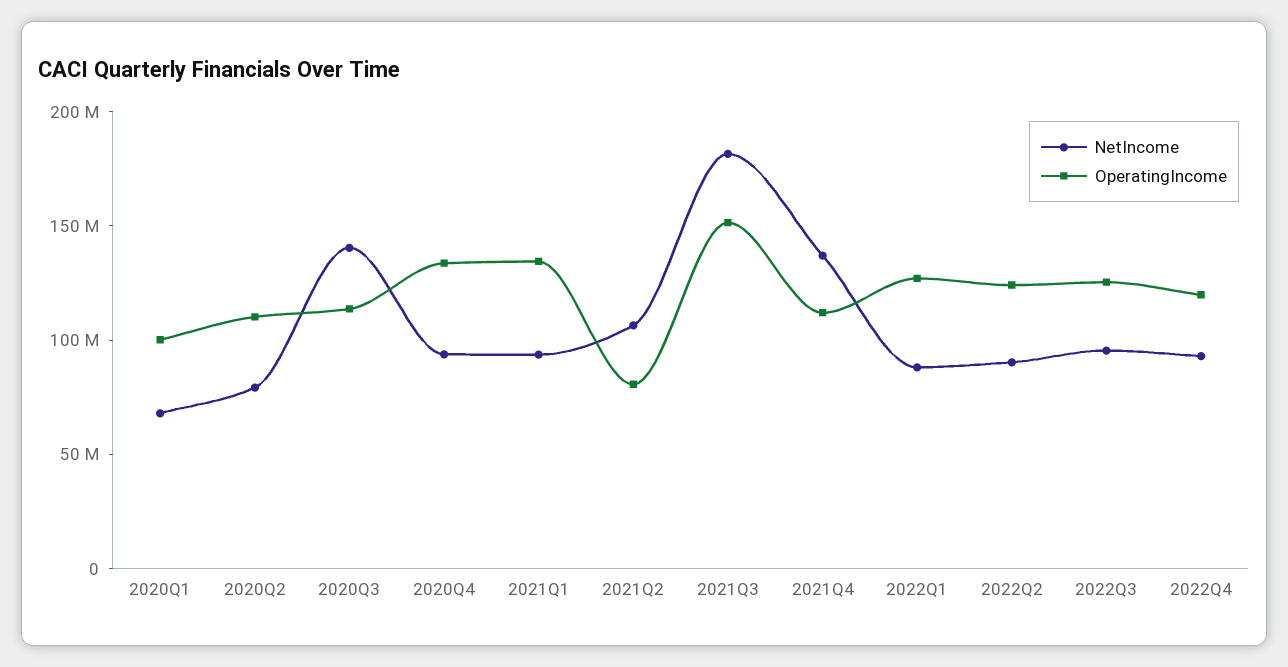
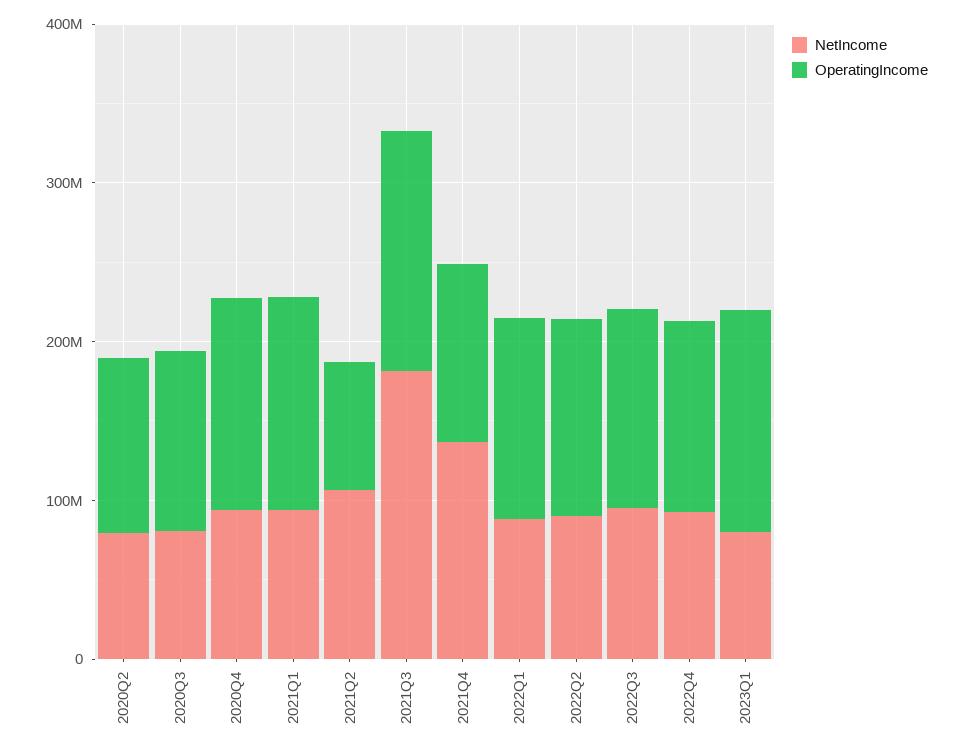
NetIncome, 2020Q1: 70000000 -> none
OperatingIncome, 2020Q1: 100000000 -> none
NetIncome, 2020Q3: 140000000 -> 80000000
NetIncome, 2023Q1: none -> 80000000
OperatingIncome, 2023Q1: none -> 140000000

